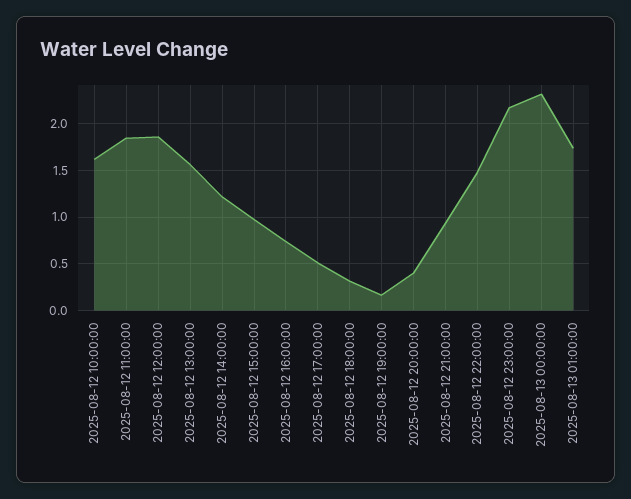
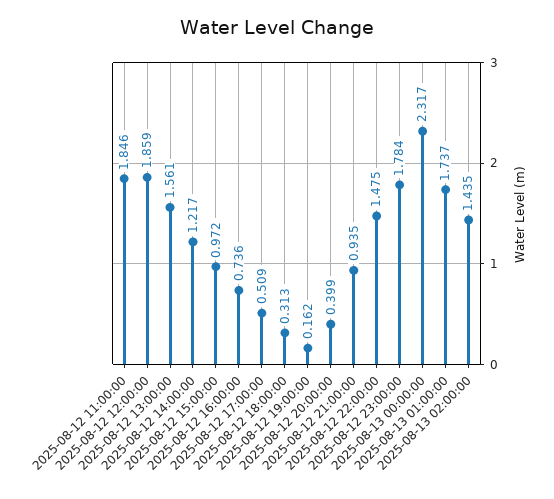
2025-08-12 10:00:00: 1.6 -> none
2025-08-12 23:00:00: 2.2 -> 1.784
2025-08-13 02:00:00: none -> 1.435

